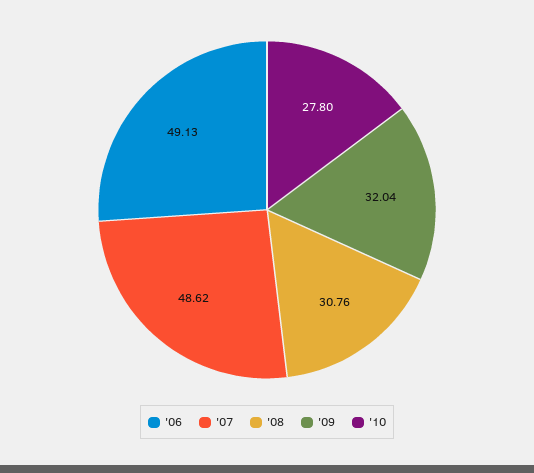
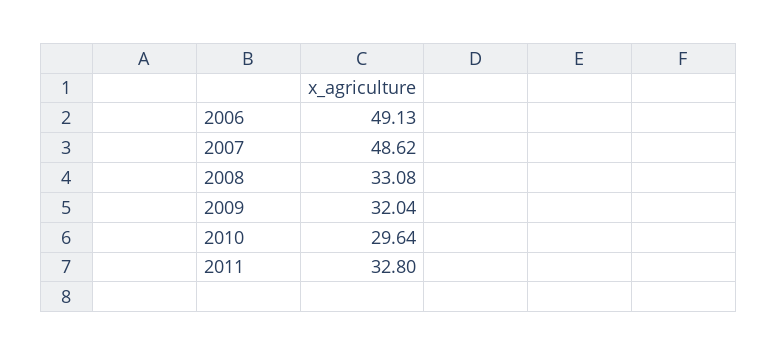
'08: 30.76 -> 33.08
'10: 27.8 -> 29.64
2011: none -> 32.8

